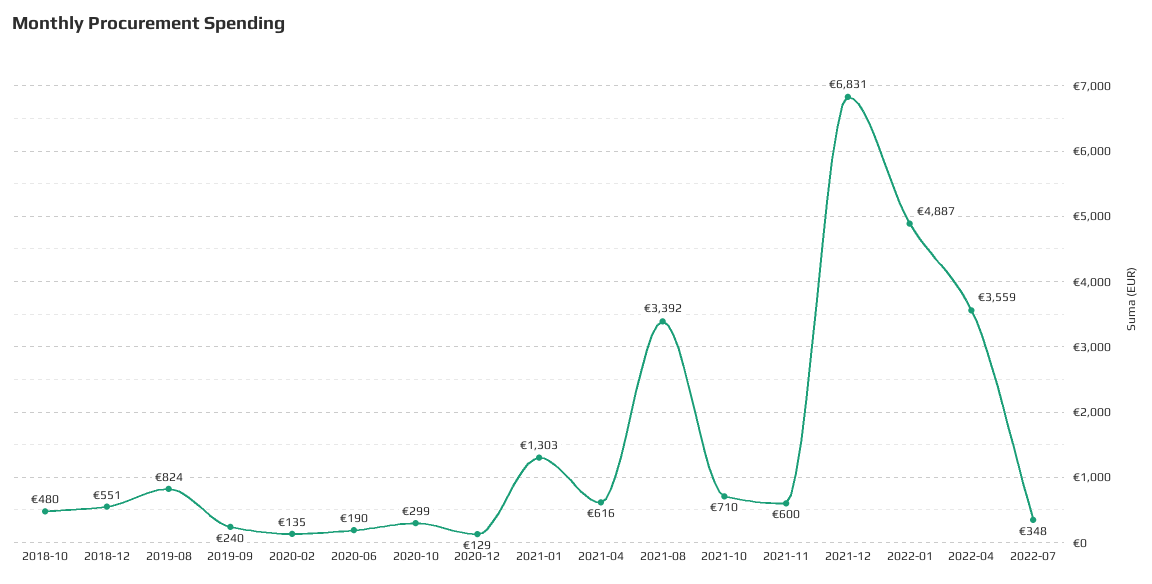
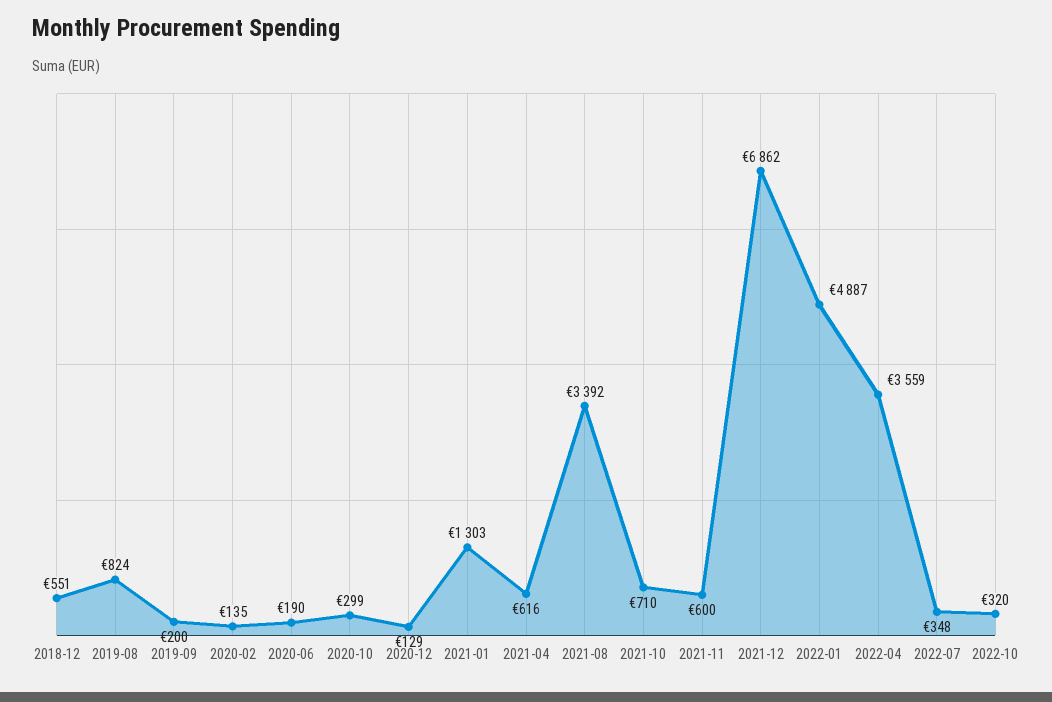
2018-10: 480 -> none
2019-09: 240 -> 200
2021-12: 6831 -> 6862
2022-10: none -> 320

